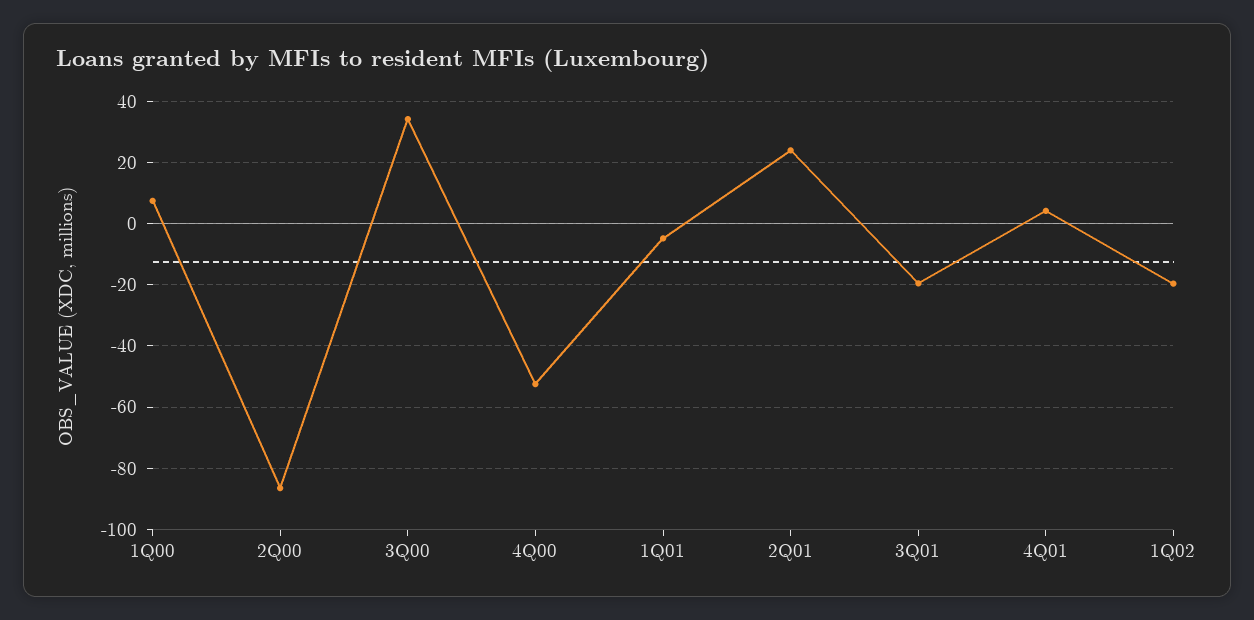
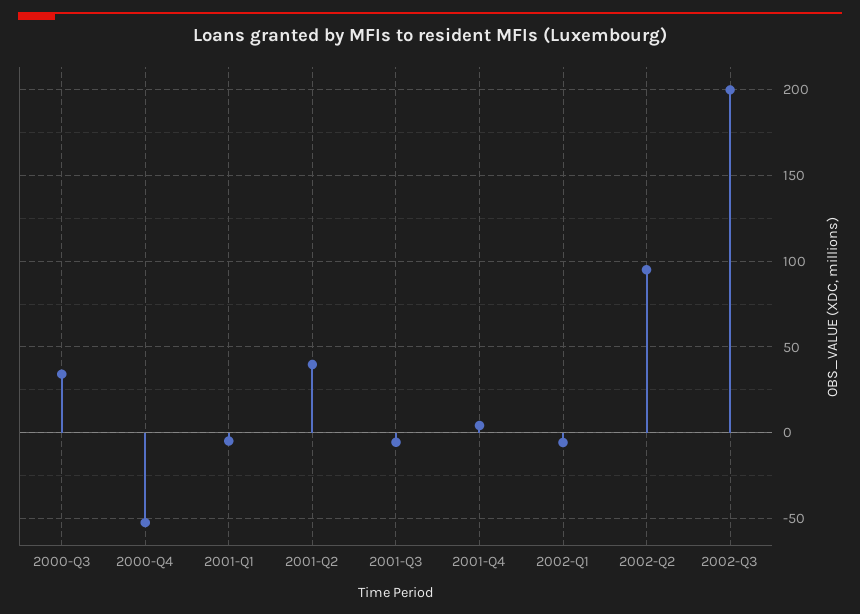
1Q00: 8 -> none
2Q00: -86 -> none
2Q01: 24 -> 40
3Q01: -20 -> -5
1Q02: -20 -> -5
2002-Q2: none -> 95
2002-Q3: none -> 200

